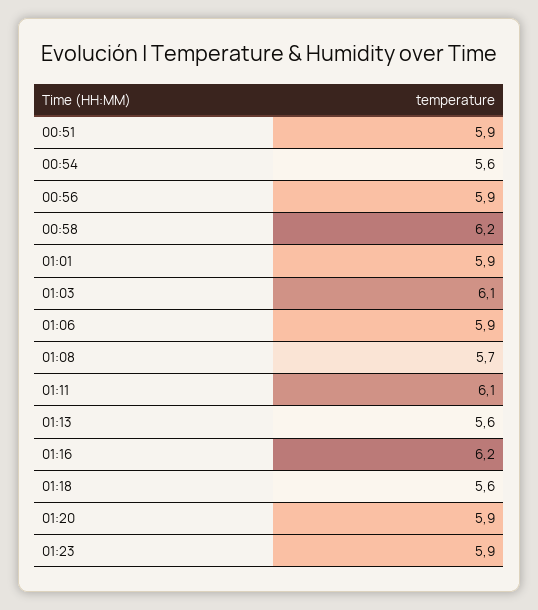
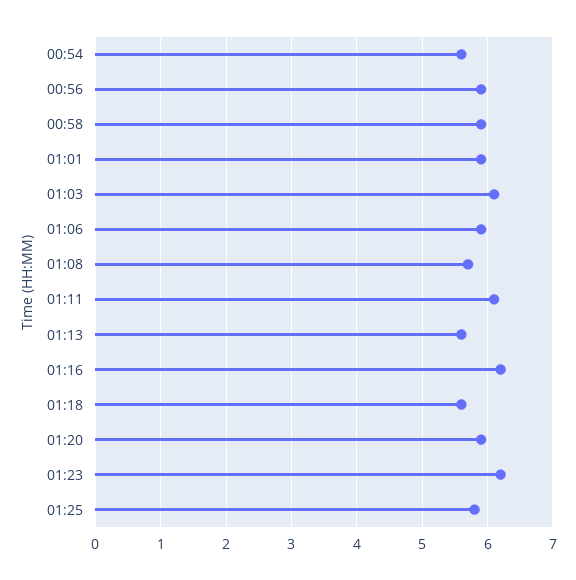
00:51: 5.9 -> none
00:58: 6.2 -> 5.9
01:23: 5.9 -> 6.2
01:25: none -> 5.8

